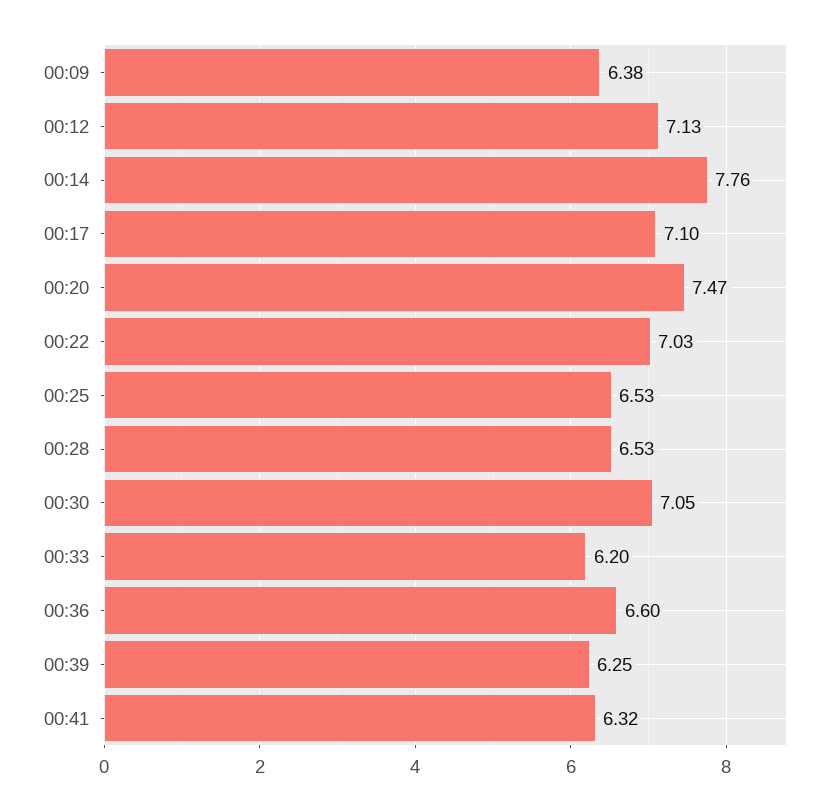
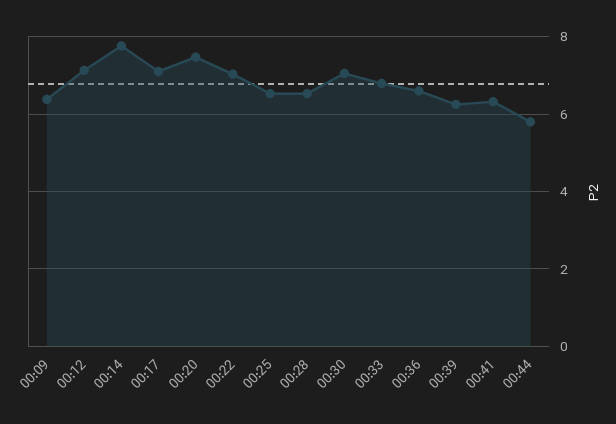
00:33: 6.2 -> 6.8
00:44: none -> 5.8

